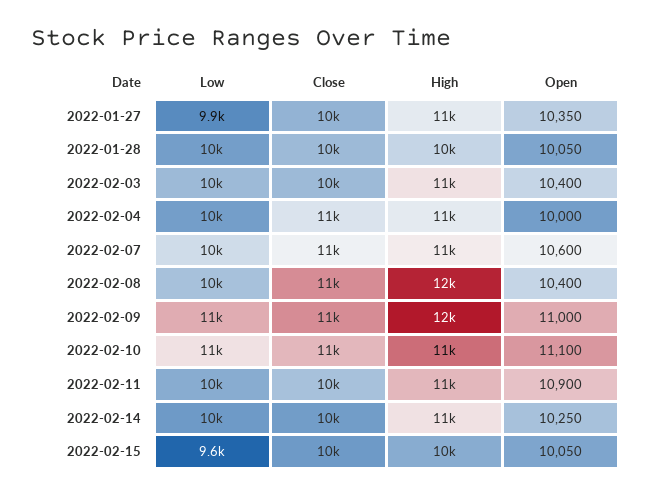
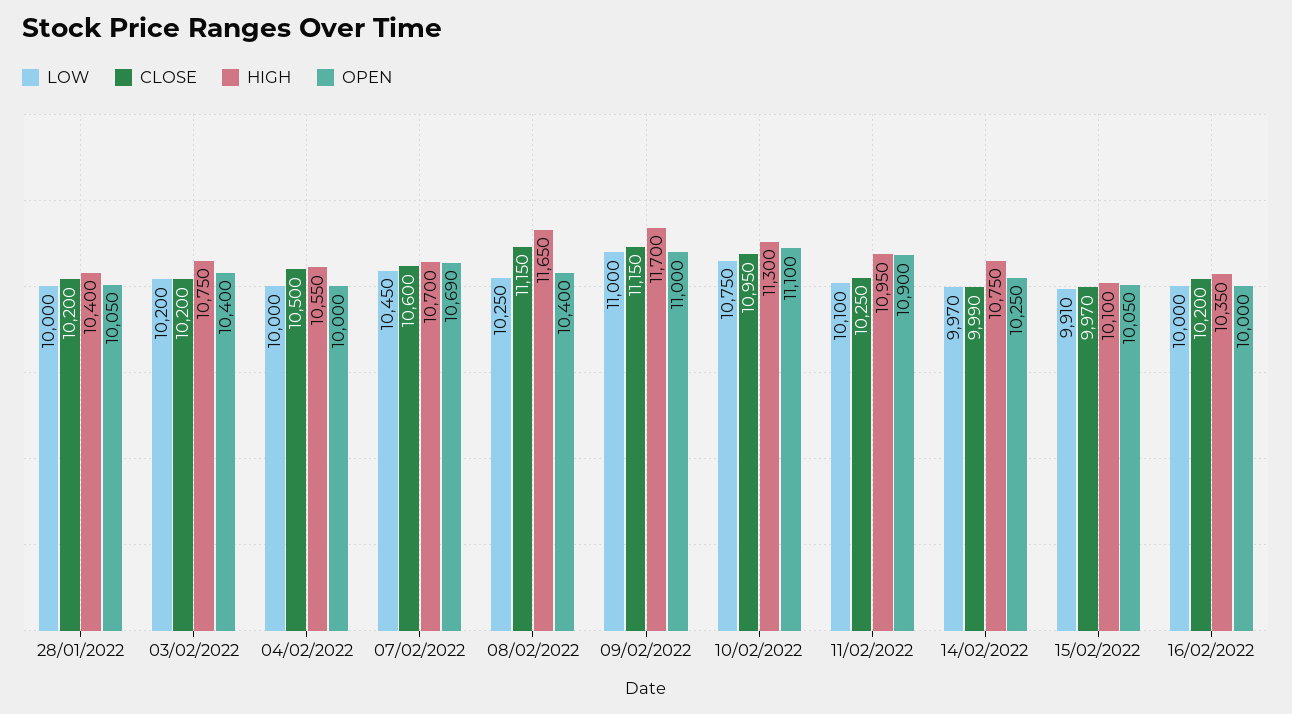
Low, 2022-01-27: 9900 -> none
Close, 2022-01-27: 10000 -> none
High, 2022-01-27: 11000 -> none
Open, 2022-01-27: 10350 -> none
Open, 2022-02-07: 10600 -> 10690
Low, 2022-02-15: 9600 -> 9910
Low, 16/02/2022: none -> 10000
Close, 16/02/2022: none -> 10200
High, 16/02/2022: none -> 10350
Open, 16/02/2022: none -> 10000

